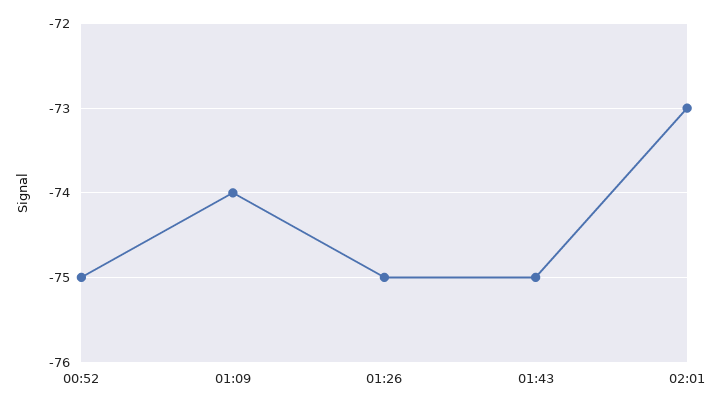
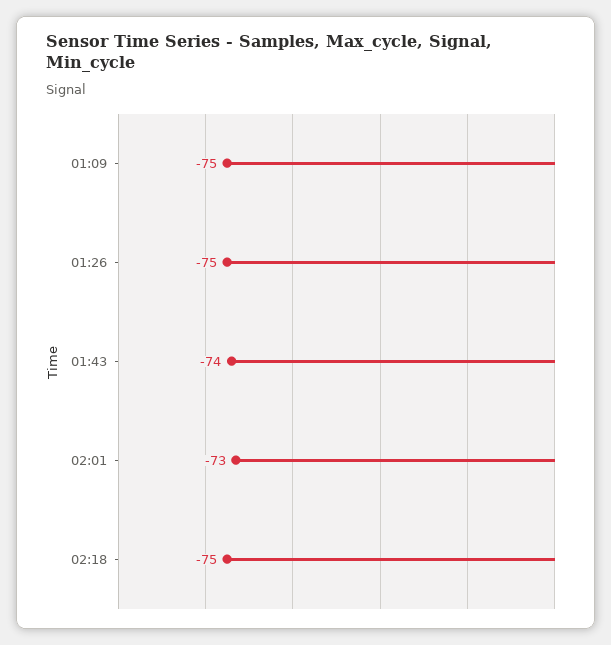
00:52: -75 -> none
01:09: -74 -> -75
01:43: -75 -> -74
02:18: none -> -75

